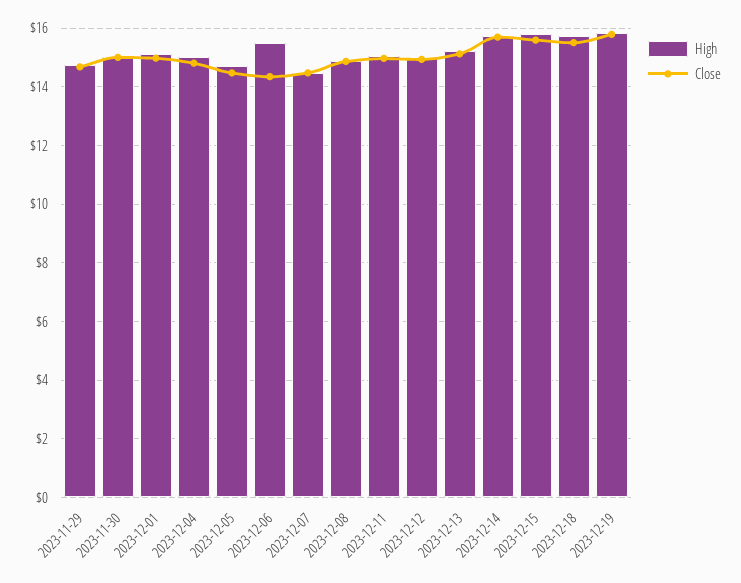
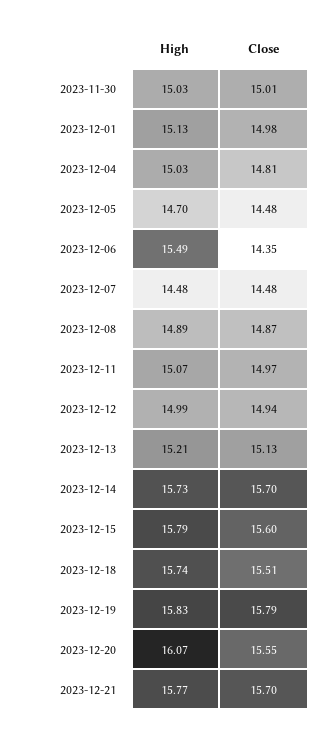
High, 2023-11-29: 14.75 -> none
Close, 2023-11-29: 14.75 -> none
High, 2023-12-20: none -> 16.07
Close, 2023-12-20: none -> 15.55
High, 2023-12-21: none -> 15.77
Close, 2023-12-21: none -> 15.7

